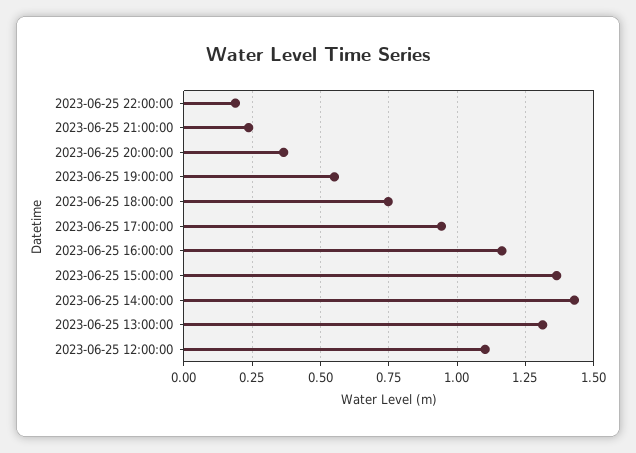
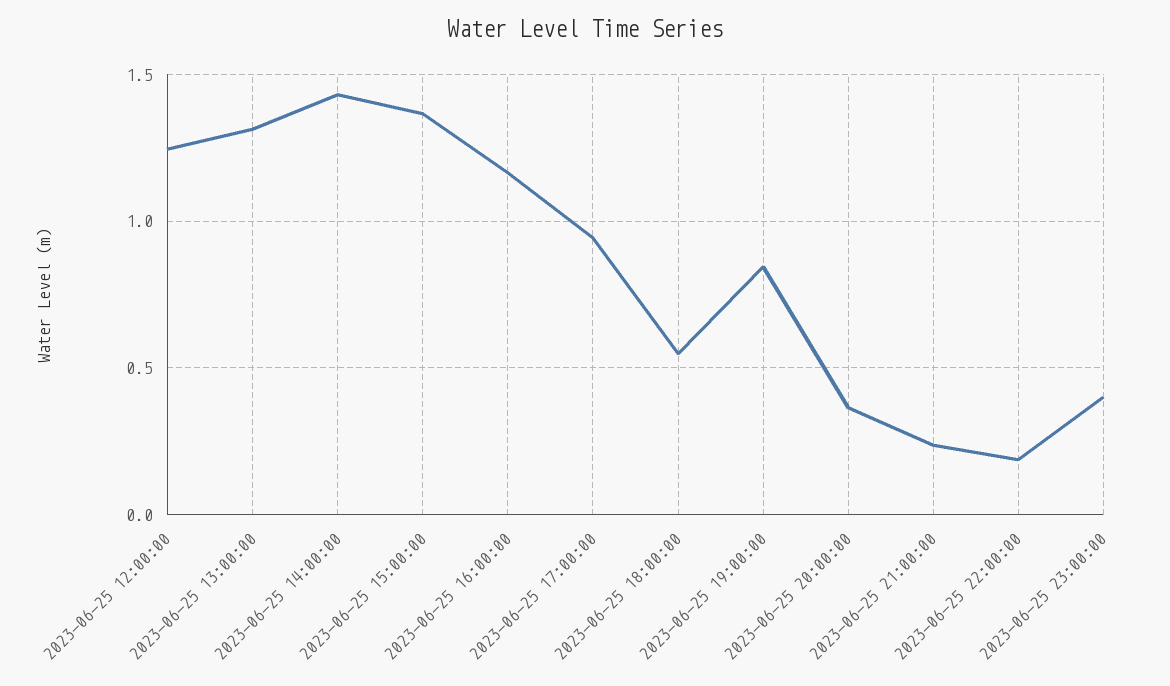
2023-06-25 19:00:00: 0.55 -> 0.85
2023-06-25 18:00:00: 0.75 -> 0.55
2023-06-25 12:00:00: 1.1 -> 1.25
2023-06-25 23:00:00: none -> 0.4

